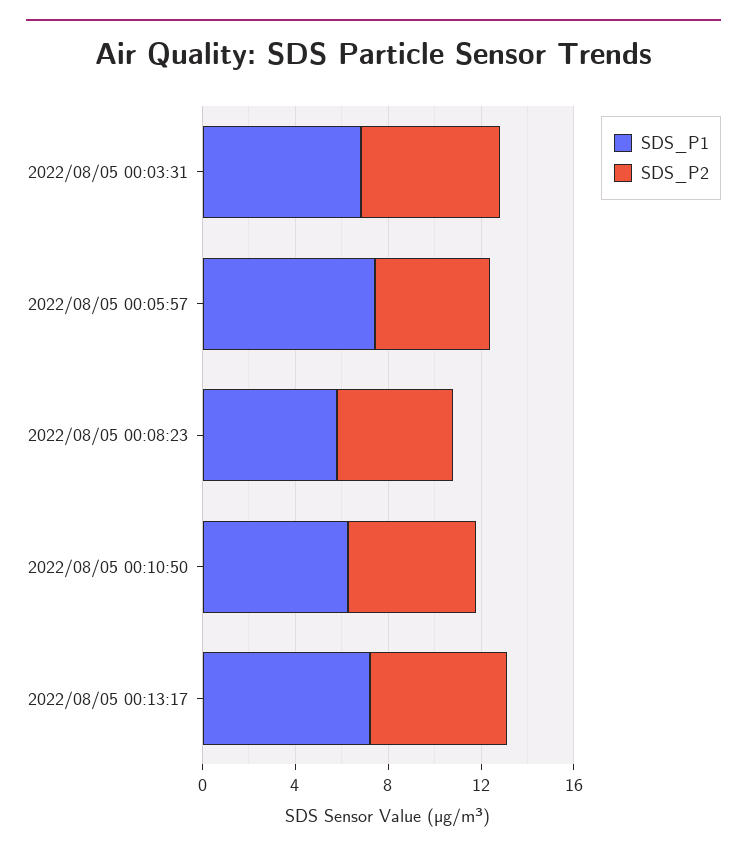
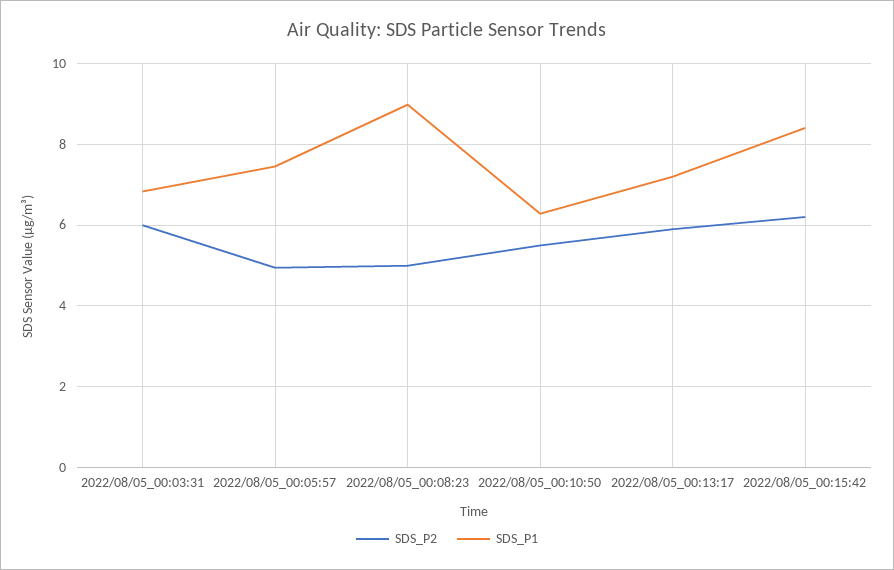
SDS_P1, 2022/08/05 00:08:23: 6 -> 9
SDS_P2, 2022/08/05_00:15:42: none -> 6.2
SDS_P1, 2022/08/05_00:15:42: none -> 8.4

